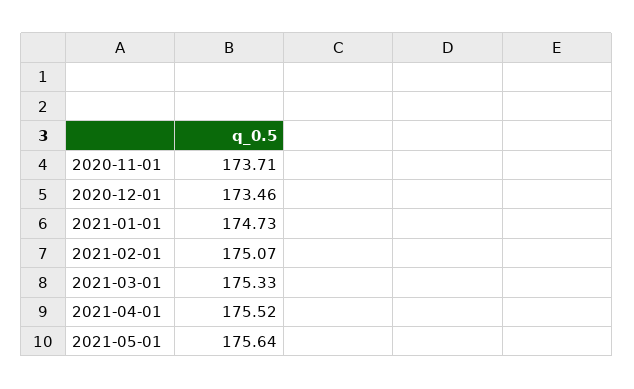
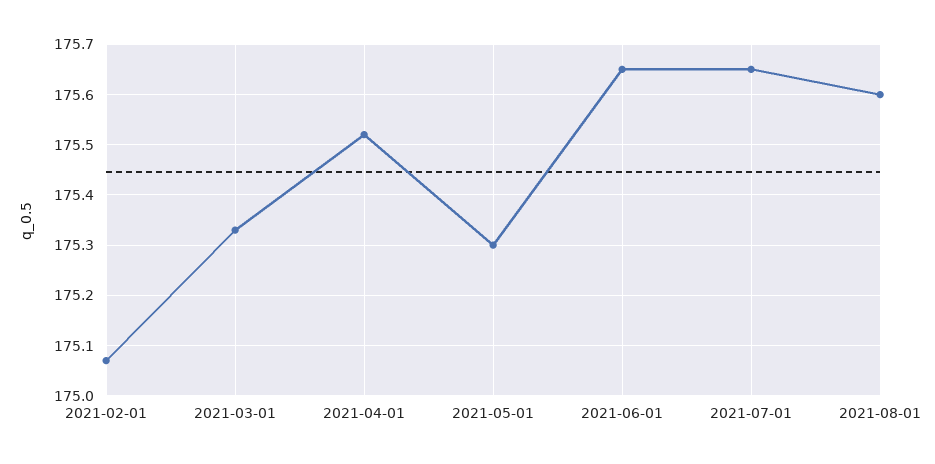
2020-11-01: 173.71 -> none
2020-12-01: 173.46 -> none
2021-01-01: 174.73 -> none
2021-05-01: 175.64 -> 175.3
2021-06-01: none -> 175.65
2021-07-01: none -> 175.65
2021-08-01: none -> 175.6

